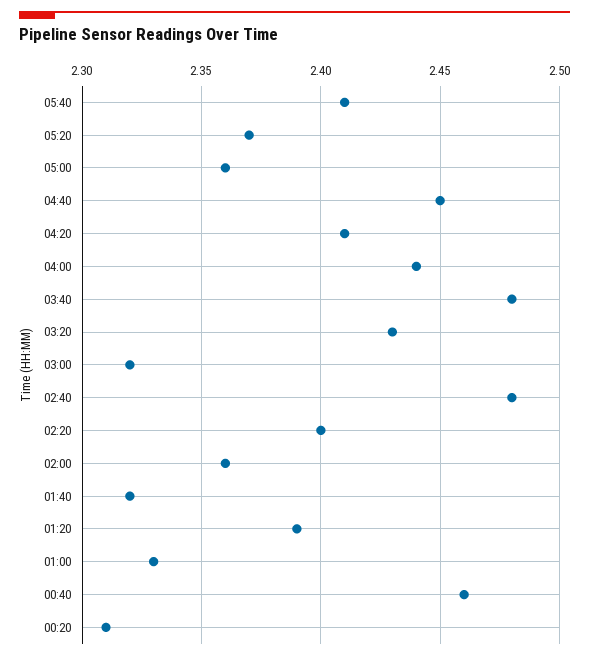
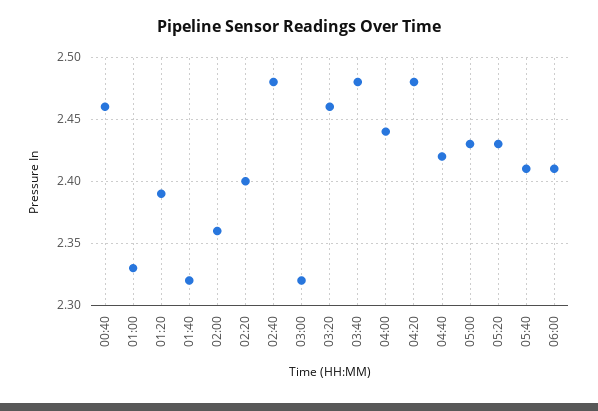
05:20: 2.37 -> 2.43
05:00: 2.36 -> 2.43
04:40: 2.45 -> 2.42
04:20: 2.41 -> 2.48
03:20: 2.43 -> 2.46
00:20: 2.31 -> none
06:00: none -> 2.41

